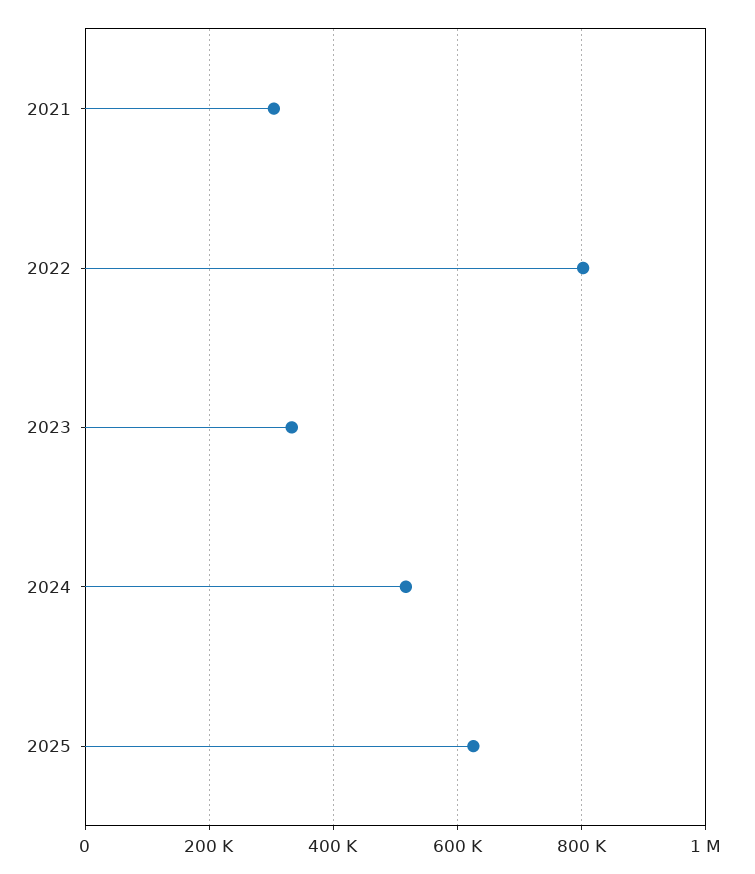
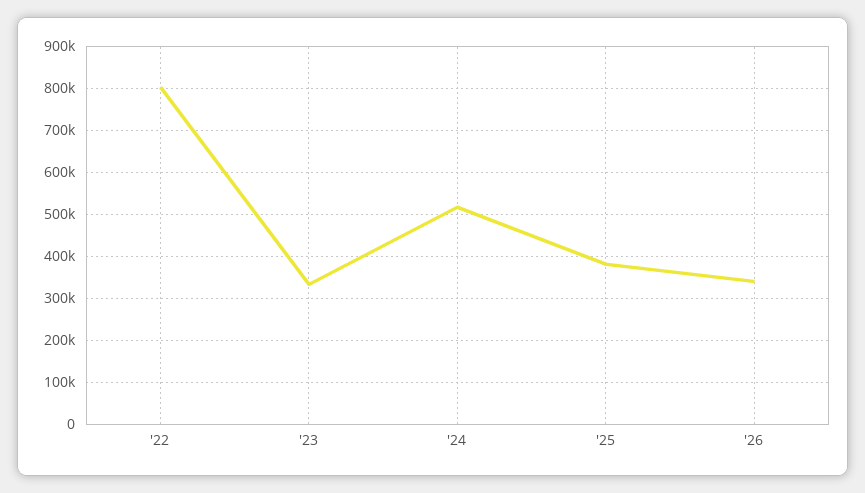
2021: 300000 -> none
2025: 620000 -> 380000
'26: none -> 340000

